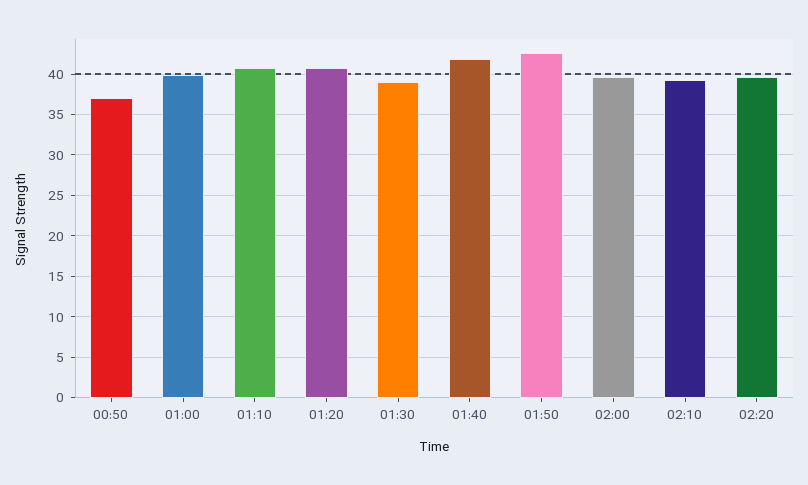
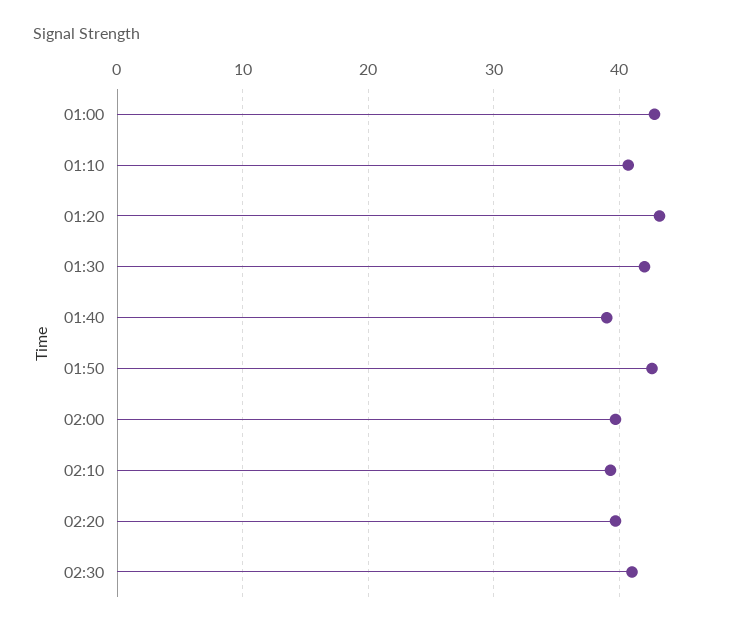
00:50: 37 -> none
01:00: 40 -> 43
01:20: 41 -> 43
01:30: 39 -> 42
01:40: 42 -> 39
02:30: none -> 41

